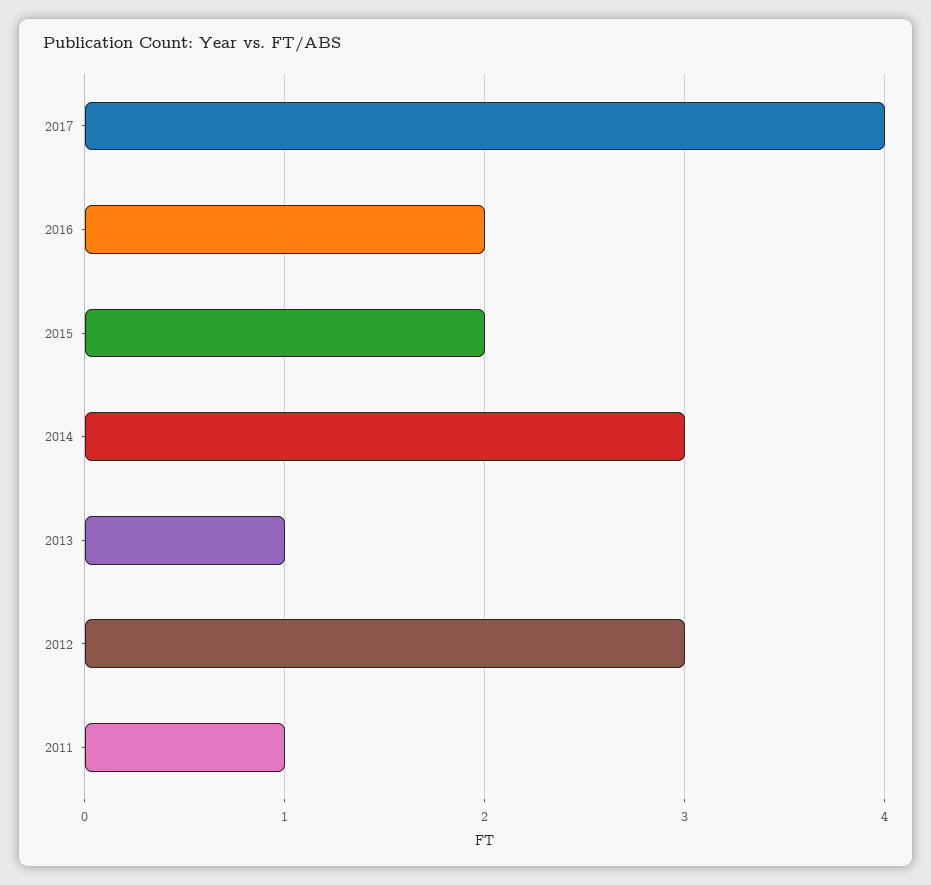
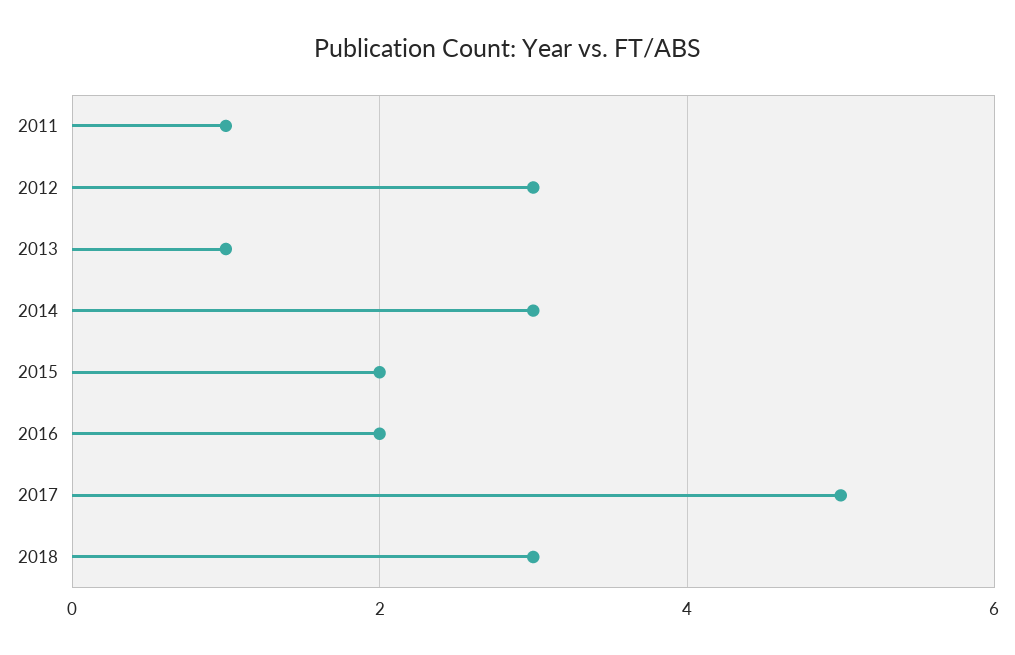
2017: 4 -> 5
2018: none -> 3

